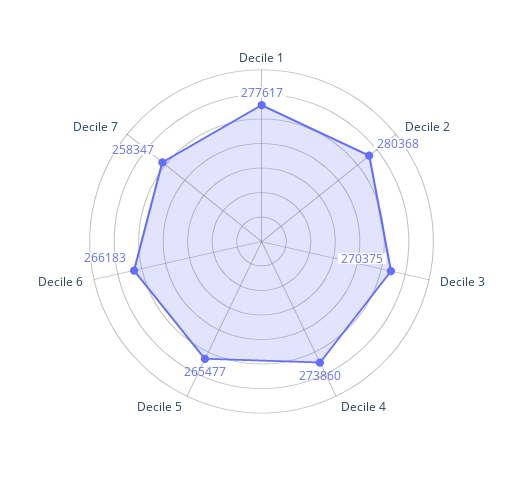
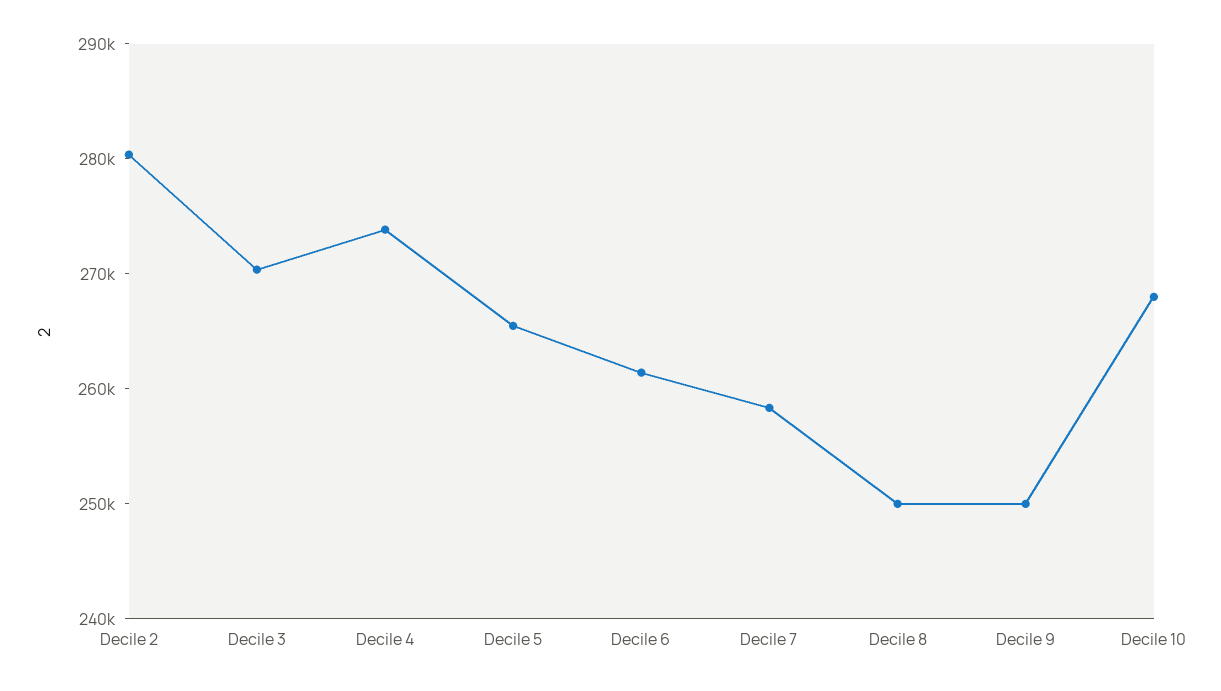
Decile 1: 277617 -> none
Decile 6: 266183 -> 262000
Decile 8: none -> 250000
Decile 9: none -> 250000
Decile 10: none -> 268000

